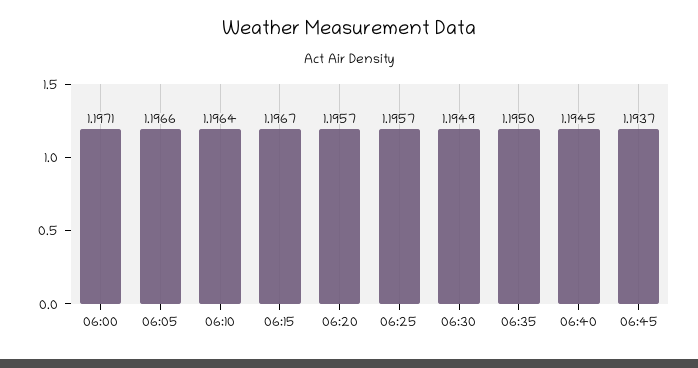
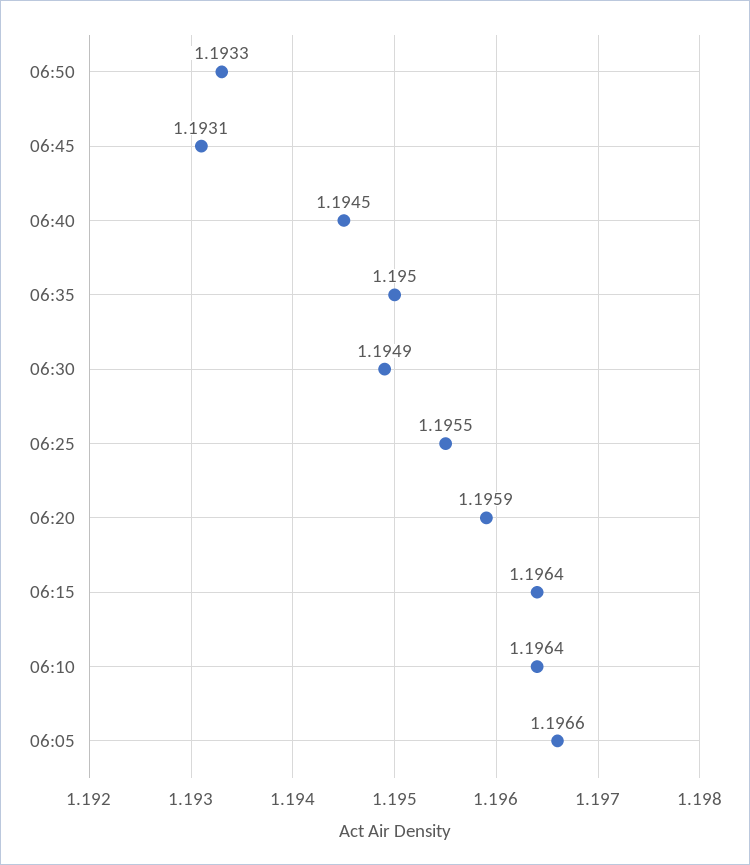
06:00: 1.1971 -> none
06:15: 1.1967 -> 1.1964
06:20: 1.1957 -> 1.1959
06:25: 1.1957 -> 1.1955
06:45: 1.1937 -> 1.1931
06:50: none -> 1.1933

